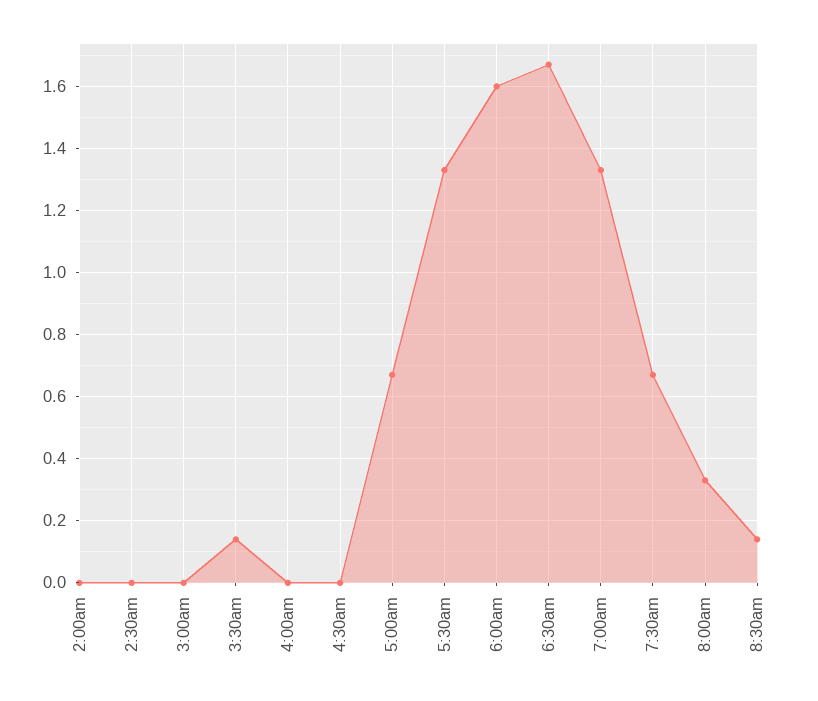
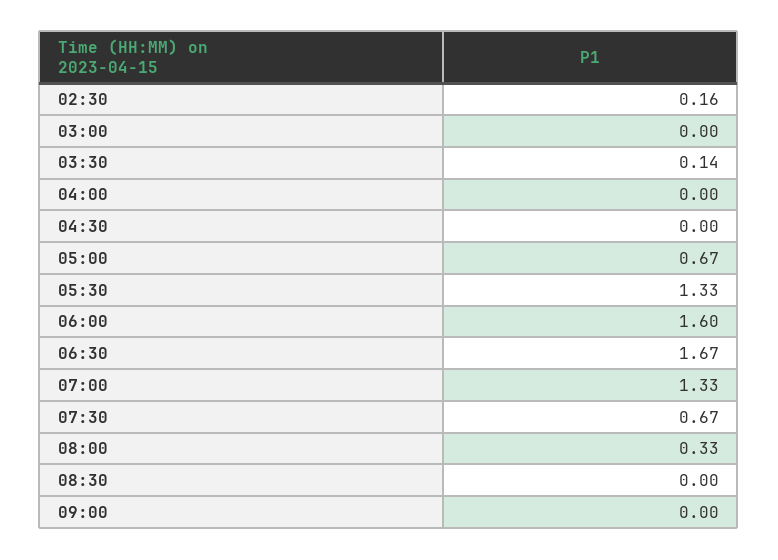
2:00am: 0 -> none
2:30am: 0 -> 0.16
8:30am: 0.15 -> 0
09:00: none -> 0

